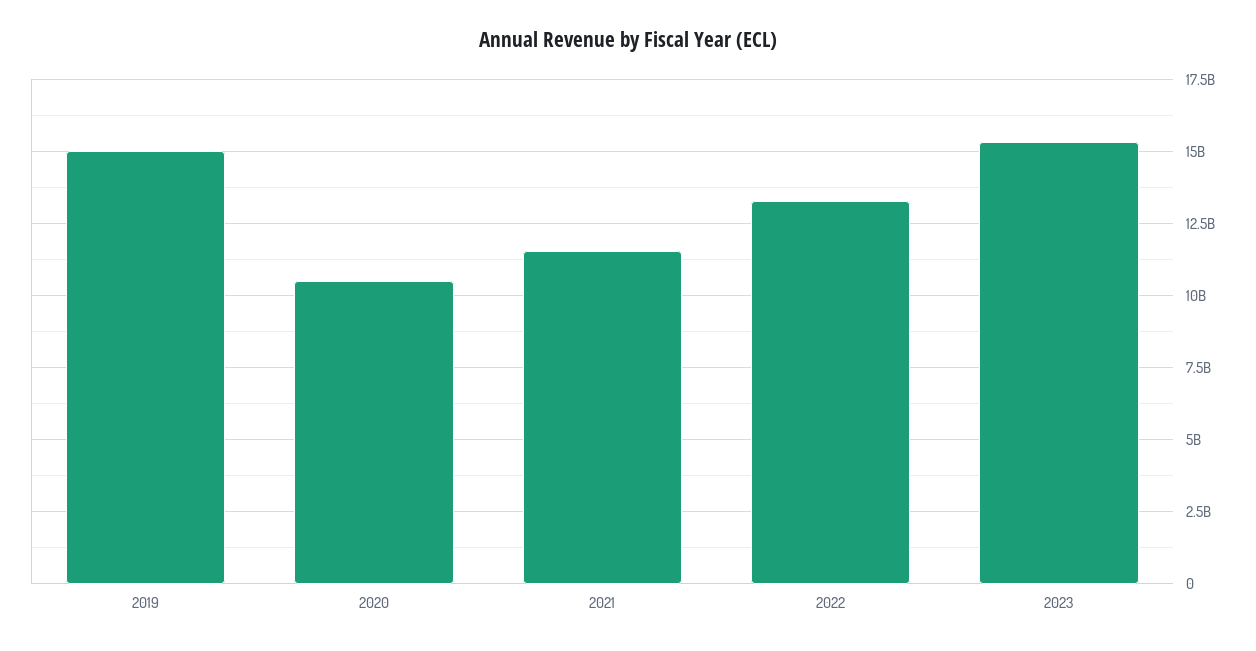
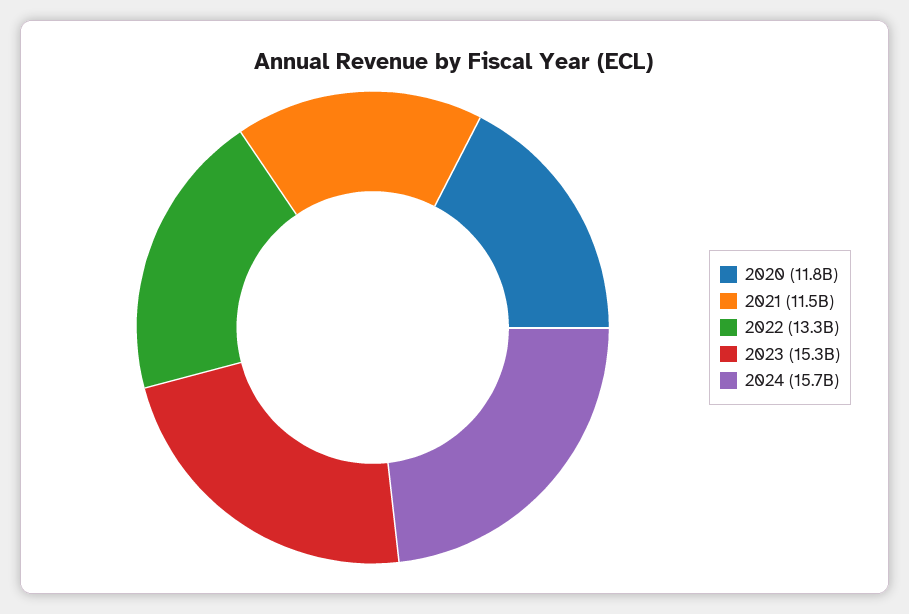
2019: 15000000000 -> none
2020: 10500000000 -> 11800000000
2024: none -> 15700000000

